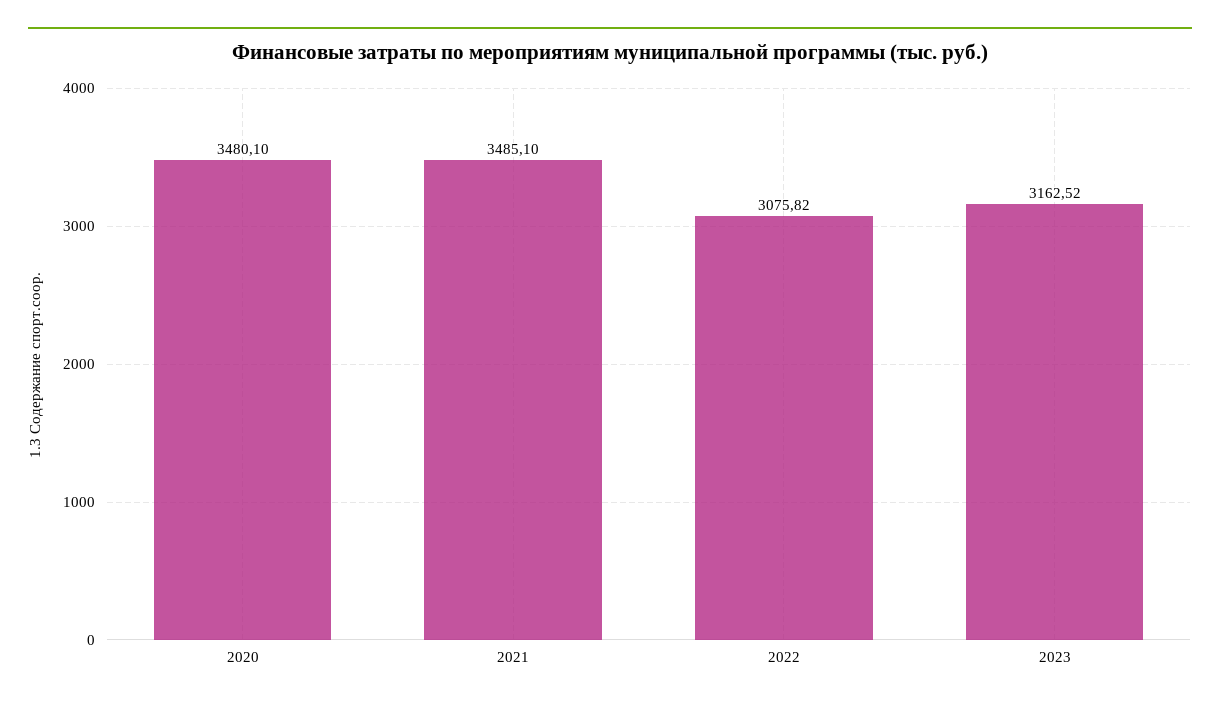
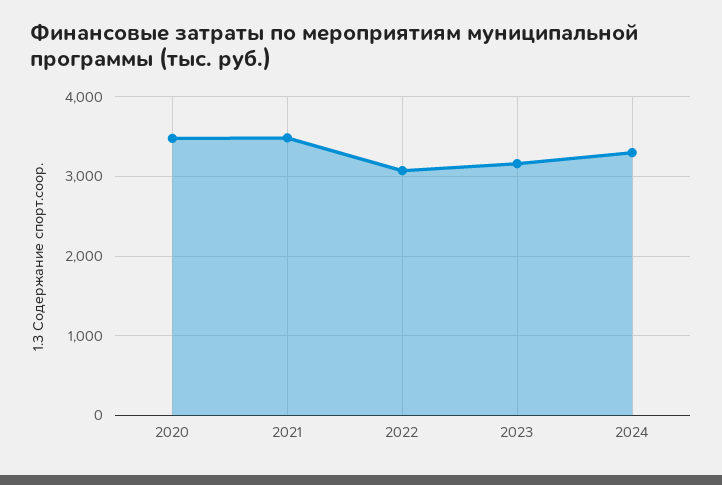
2024: none -> 3300

